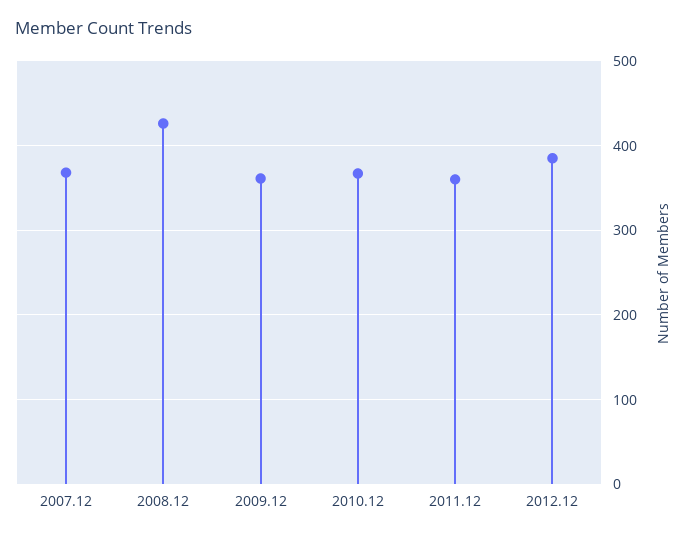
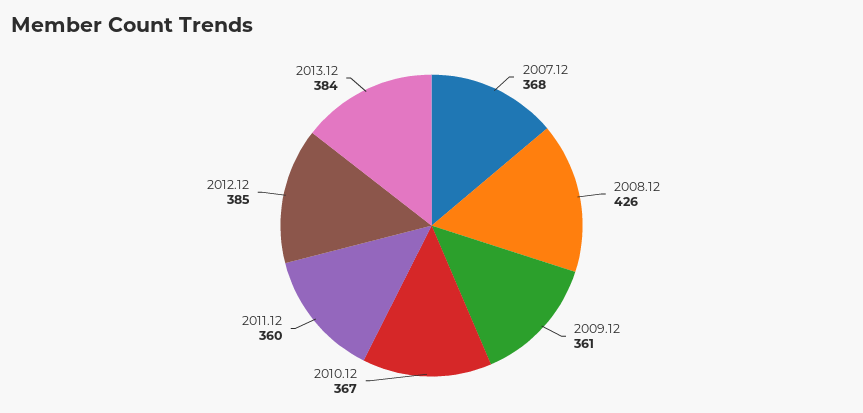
2013.12: none -> 384

